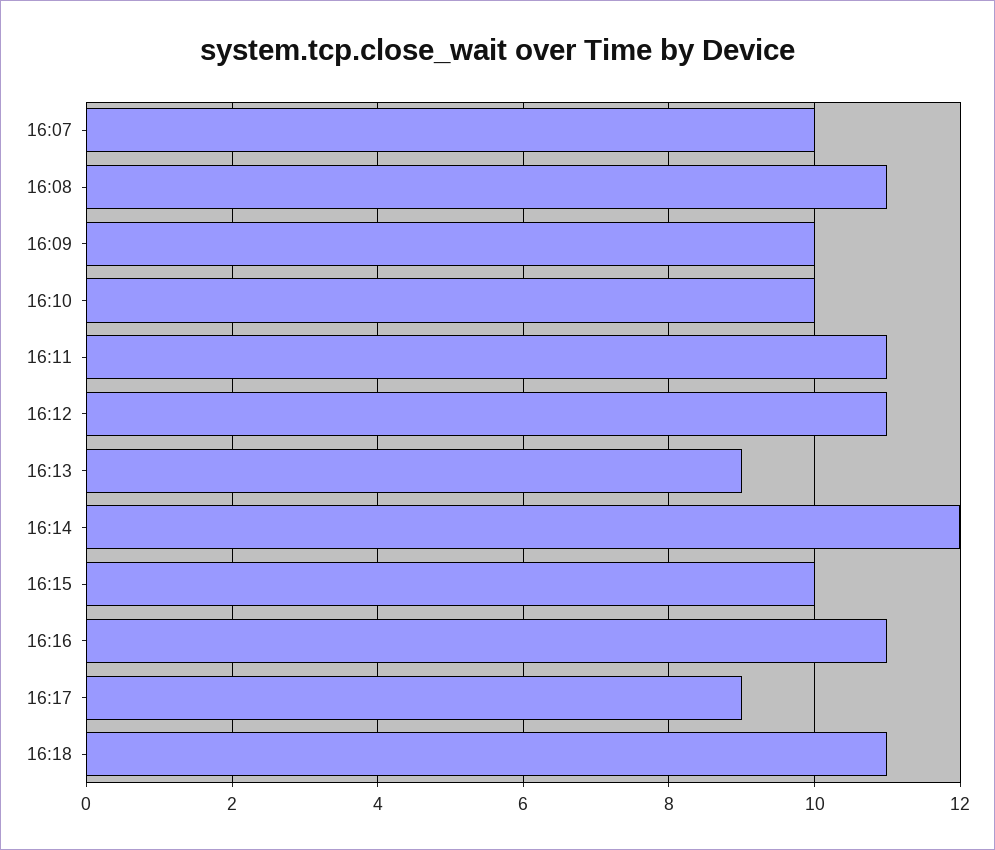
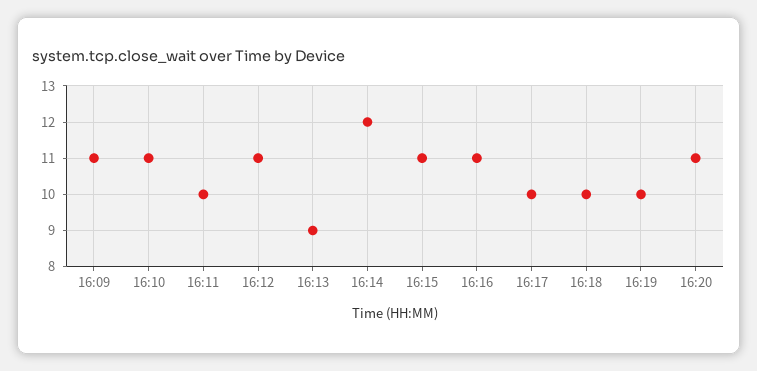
16:07: 10 -> none
16:08: 11 -> none
16:09: 10 -> 11
16:10: 10 -> 11
16:11: 11 -> 10
16:15: 10 -> 11
16:17: 9 -> 10
16:18: 11 -> 10
16:19: none -> 10
16:20: none -> 11

